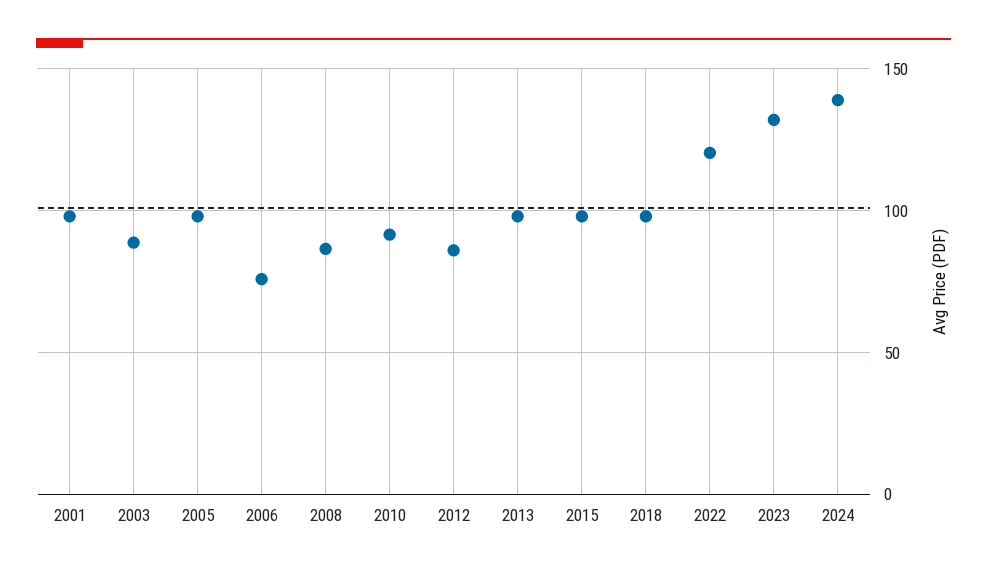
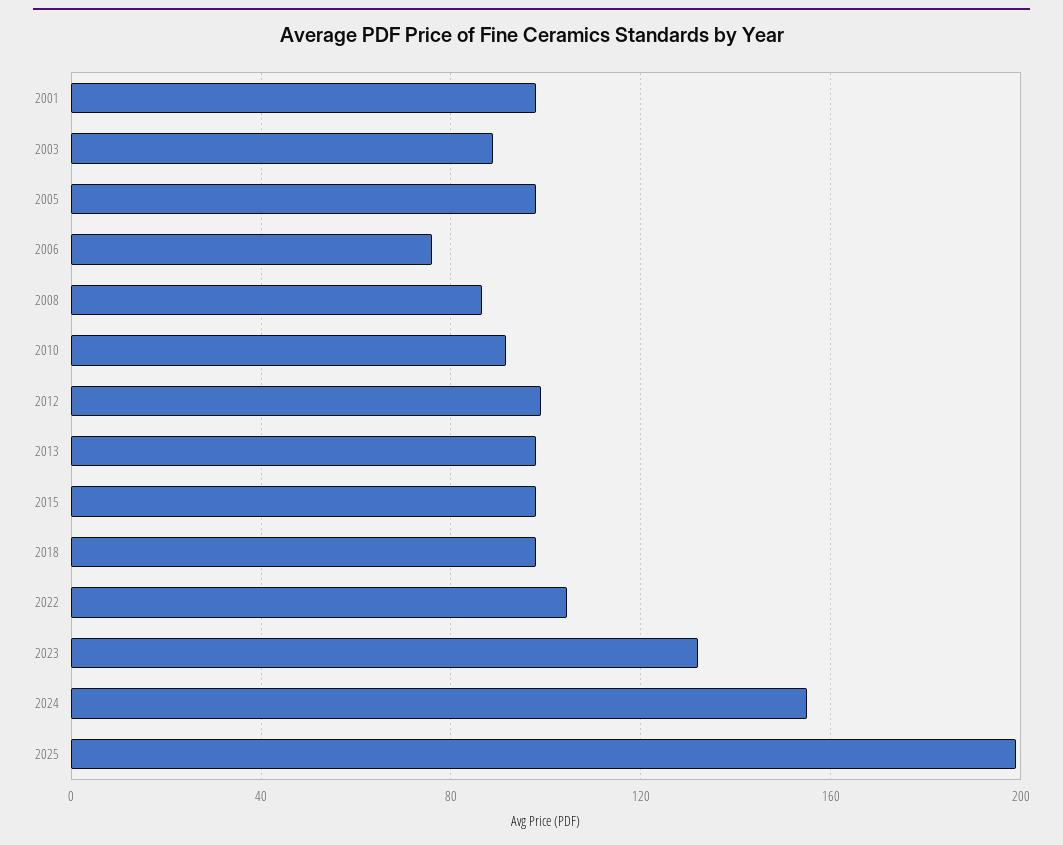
2012: 85 -> 100
2022: 120 -> 105
2024: 140 -> 155
2025: none -> 200

